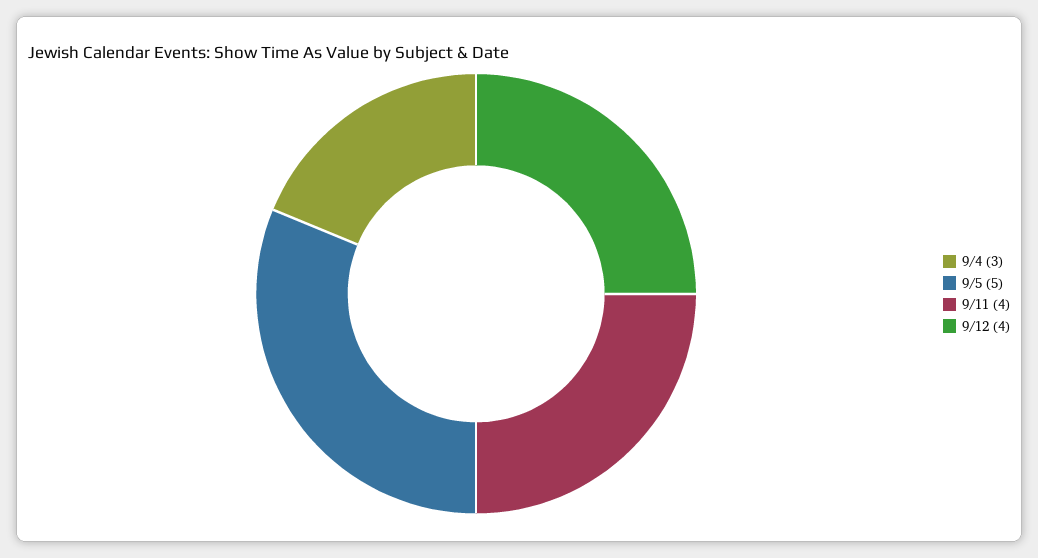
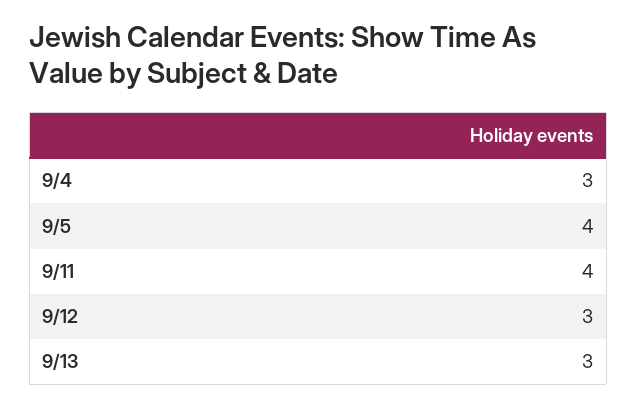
9/5: 5 -> 4
9/12: 4 -> 3
9/13: none -> 3

